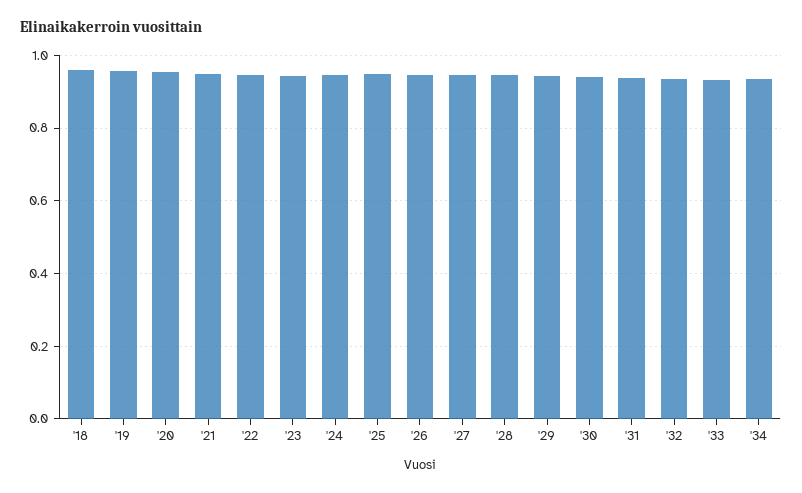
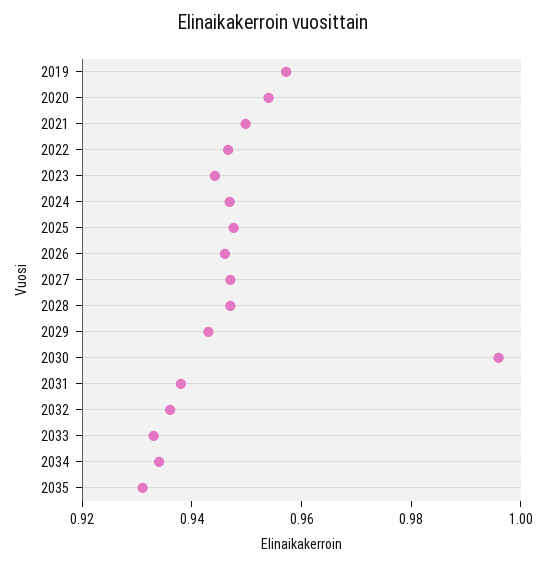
'18: 0.96 -> none
'30: 0.94 -> 0.995
2035: none -> 0.93

